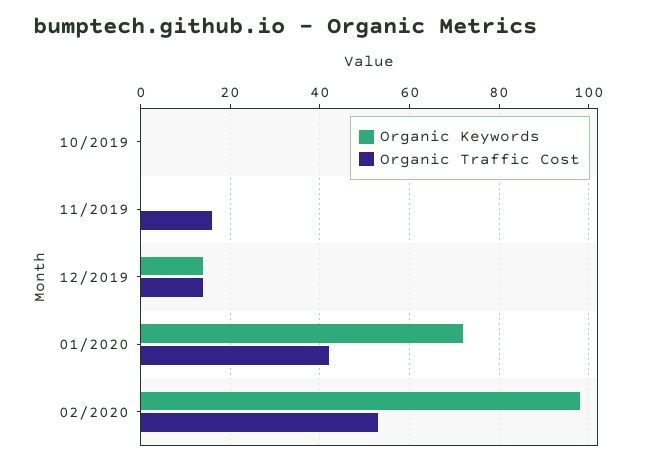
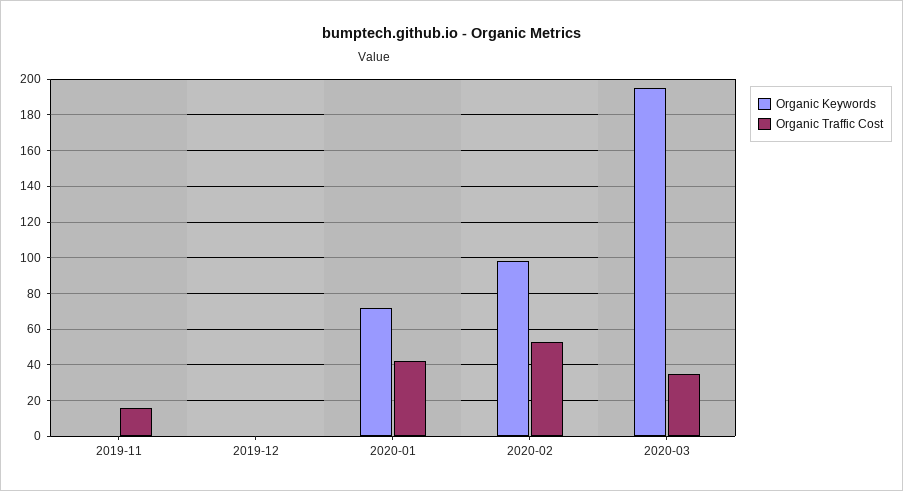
Organic Keywords, 10/2019: 0 -> none
Organic Traffic Cost, 10/2019: 0 -> none
Organic Keywords, 12/2019: 15 -> 0
Organic Traffic Cost, 12/2019: 15 -> 0
Organic Keywords, 2020-03: none -> 195
Organic Traffic Cost, 2020-03: none -> 35

